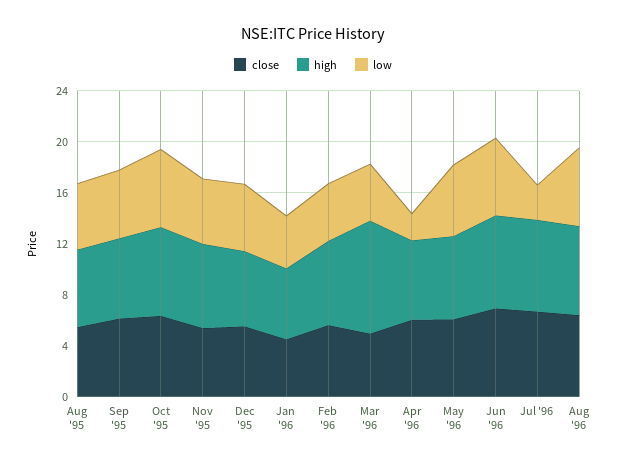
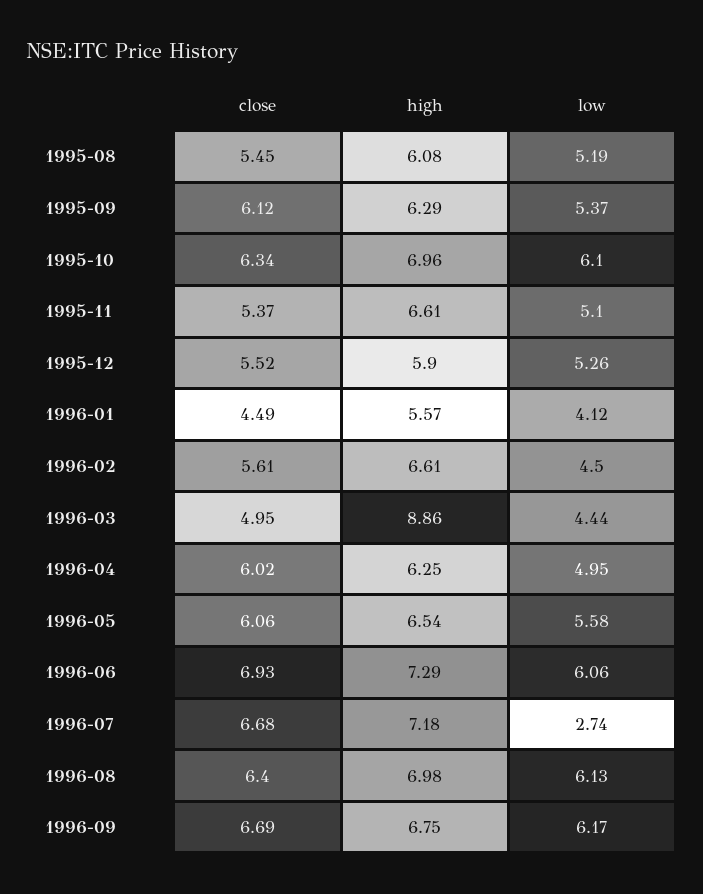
low, Apr '96: 2 -> 4.95
close, 1996-09: none -> 6.69
high, 1996-09: none -> 6.75
low, 1996-09: none -> 6.17

